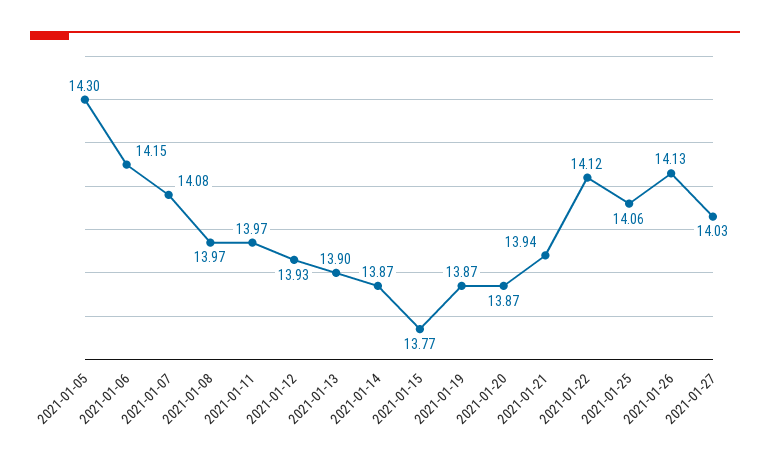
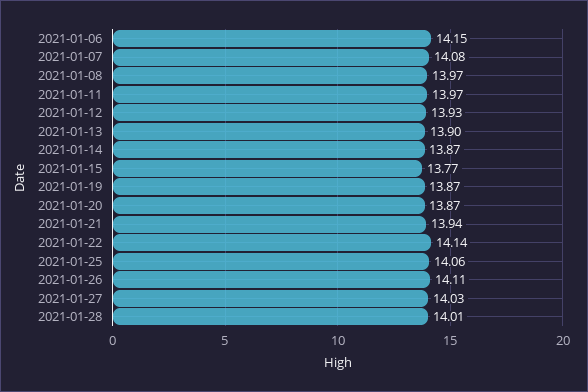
2021-01-05: 14.3 -> none
2021-01-22: 14.12 -> 14.14
2021-01-26: 14.13 -> 14.11
2021-01-28: none -> 14.01

